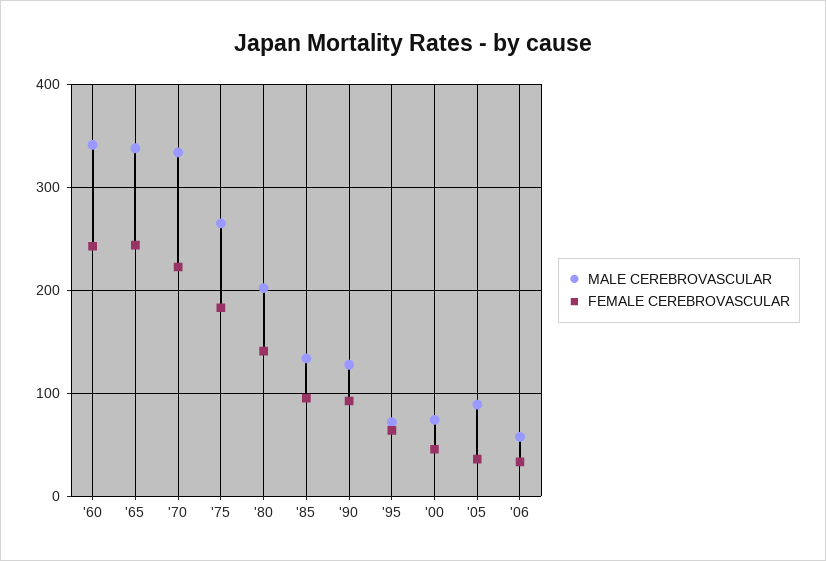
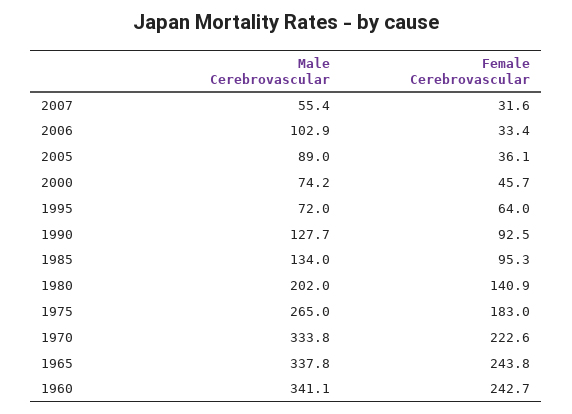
MALE CEREBROVASCULAR, '06: 60 -> 102.9
MALE CEREBROVASCULAR, 2007: none -> 55.4
FEMALE CEREBROVASCULAR, 2007: none -> 31.6

